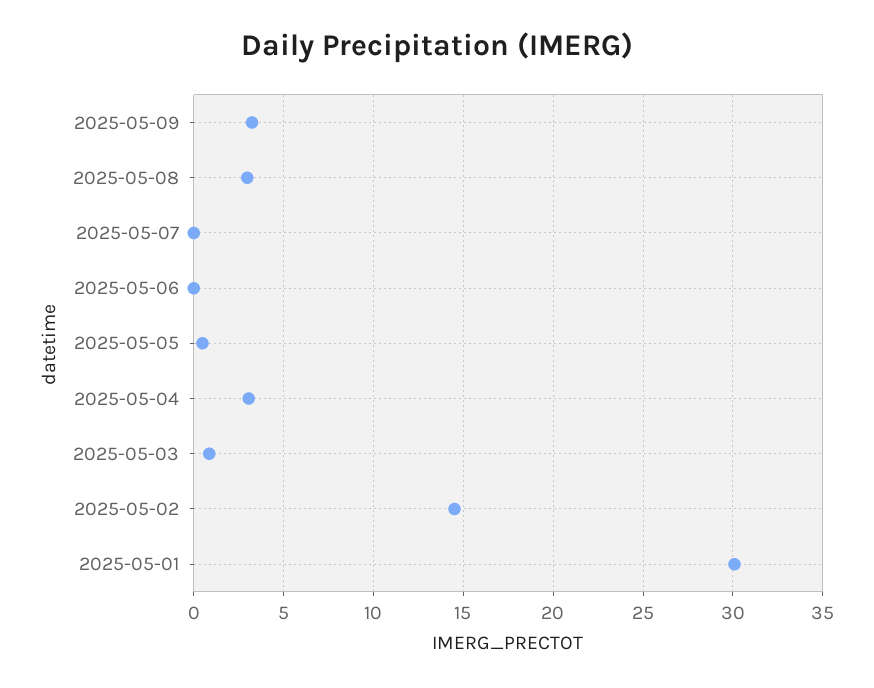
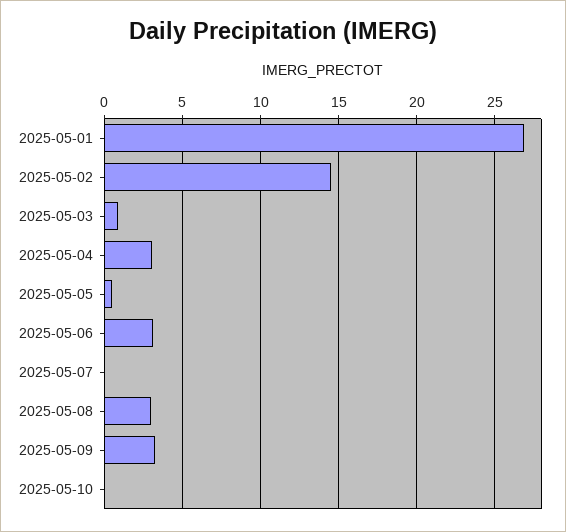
2025-05-06: 0 -> 3
2025-05-01: 30 -> 27
2025-05-10: none -> 0

